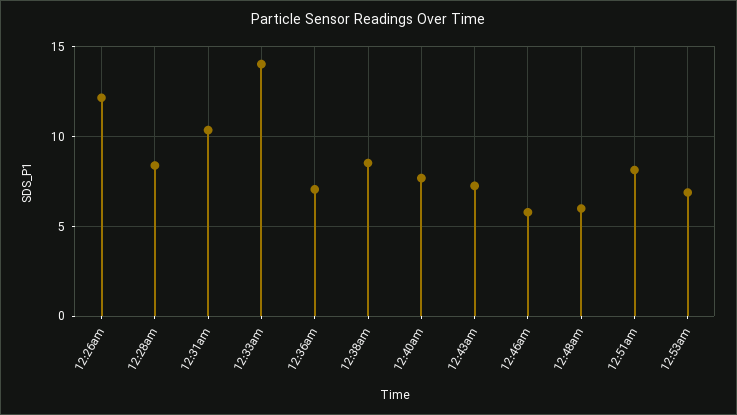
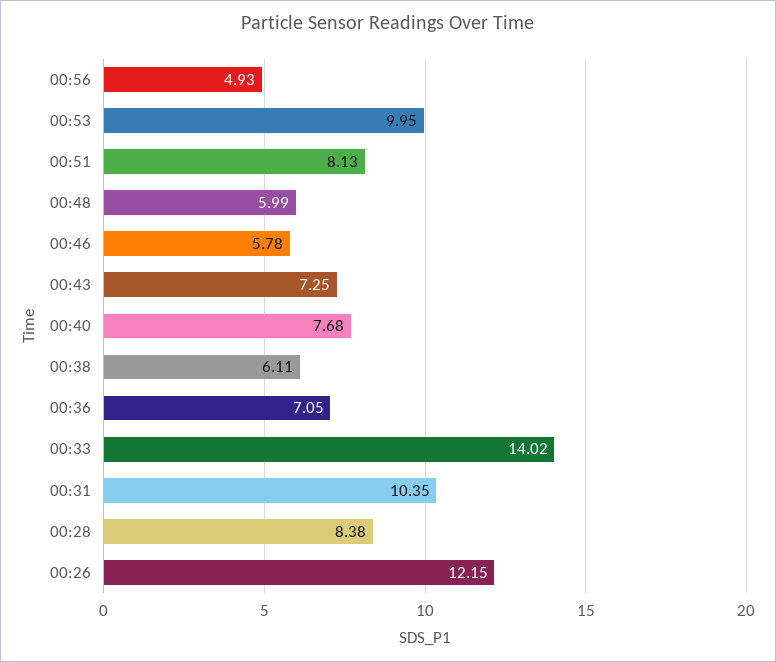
12:38am: 8.5 -> 6.11
12:53am: 7 -> 9.95
00:56: none -> 4.93

